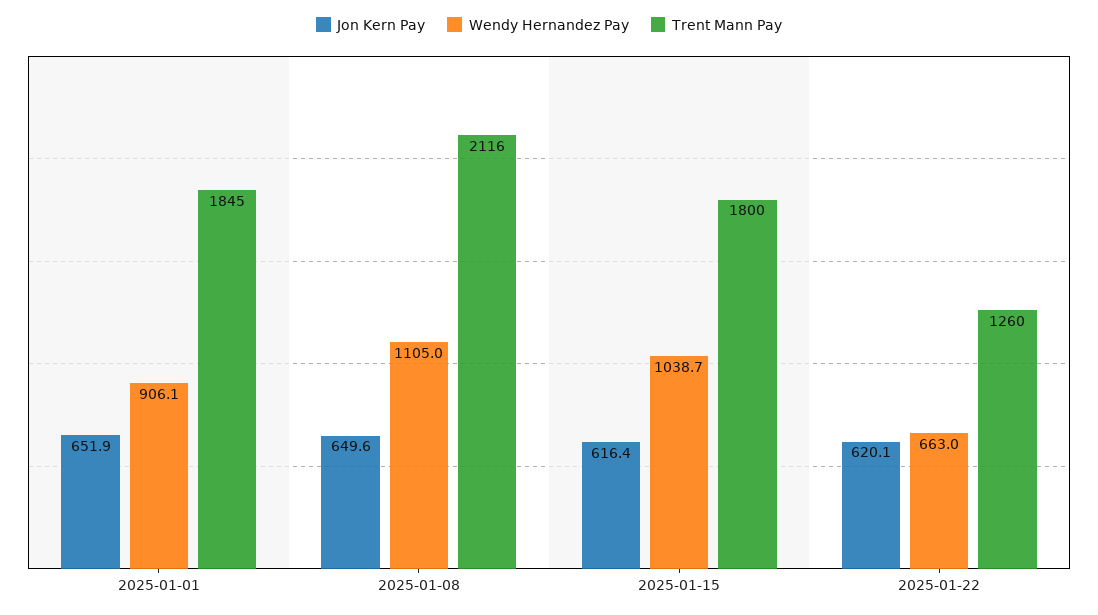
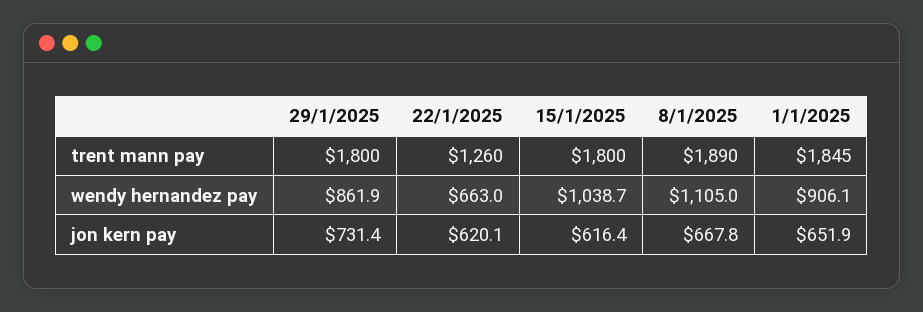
Jon Kern Pay, 2025-01-08: 649.6 -> 667.8
Trent Mann Pay, 2025-01-08: 2116 -> 1890
Trent Mann Pay, 29/1/2025: none -> 1800
Wendy Hernandez Pay, 29/1/2025: none -> 861.9
Jon Kern Pay, 29/1/2025: none -> 731.4

